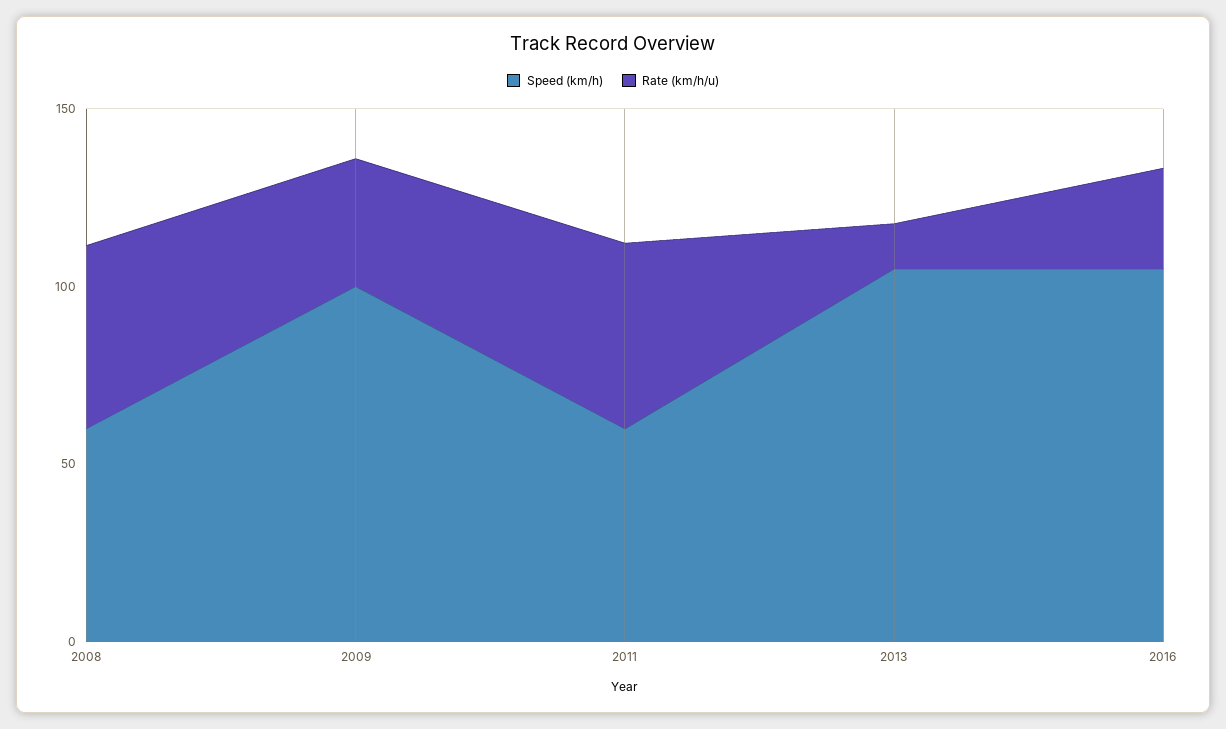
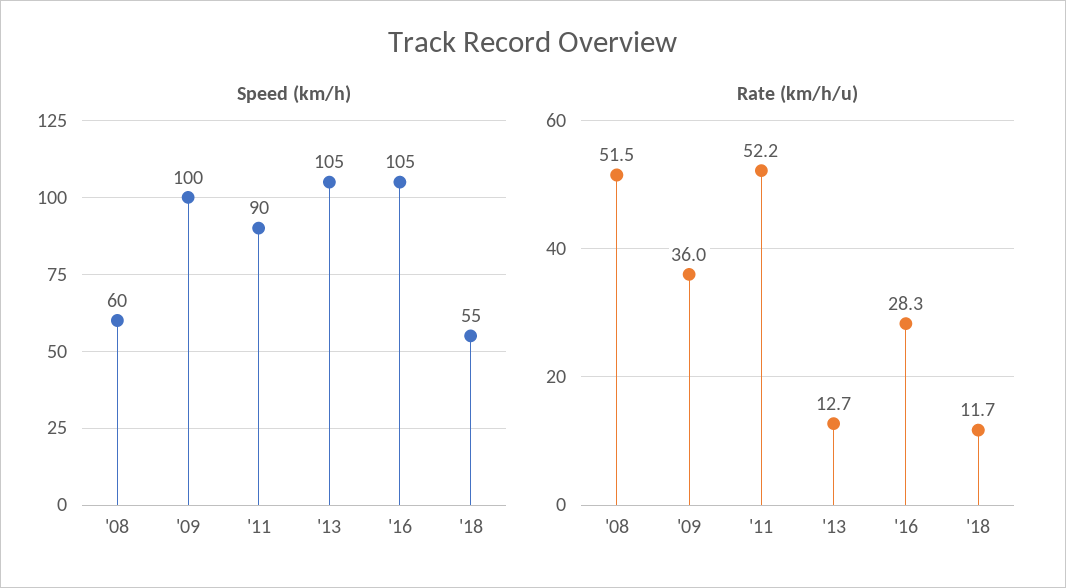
Speed (km/h), 2011: 60 -> 90
Speed (km/h), '18: none -> 55
Rate (km/h/u), '18: none -> 11.7

